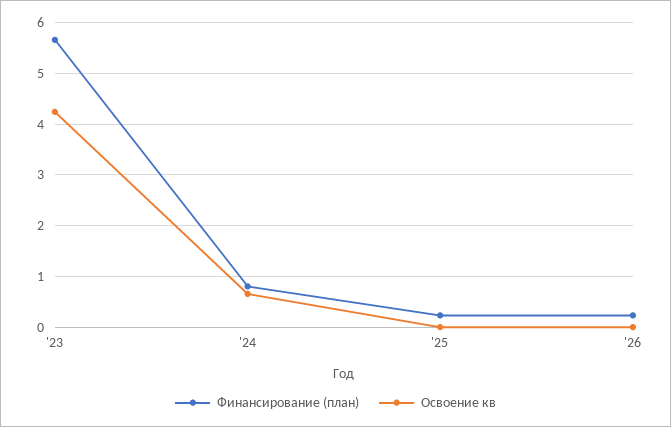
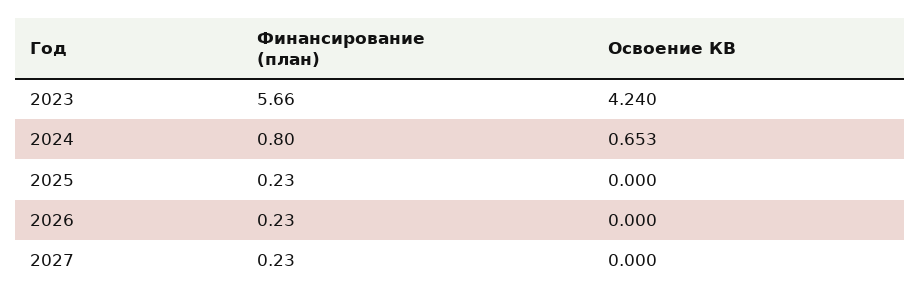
Финансирование (план), 2027: none -> 0.23
Освоение кв, 2027: none -> 0

